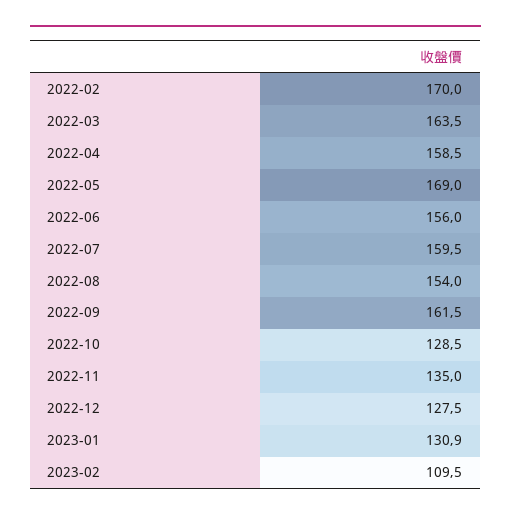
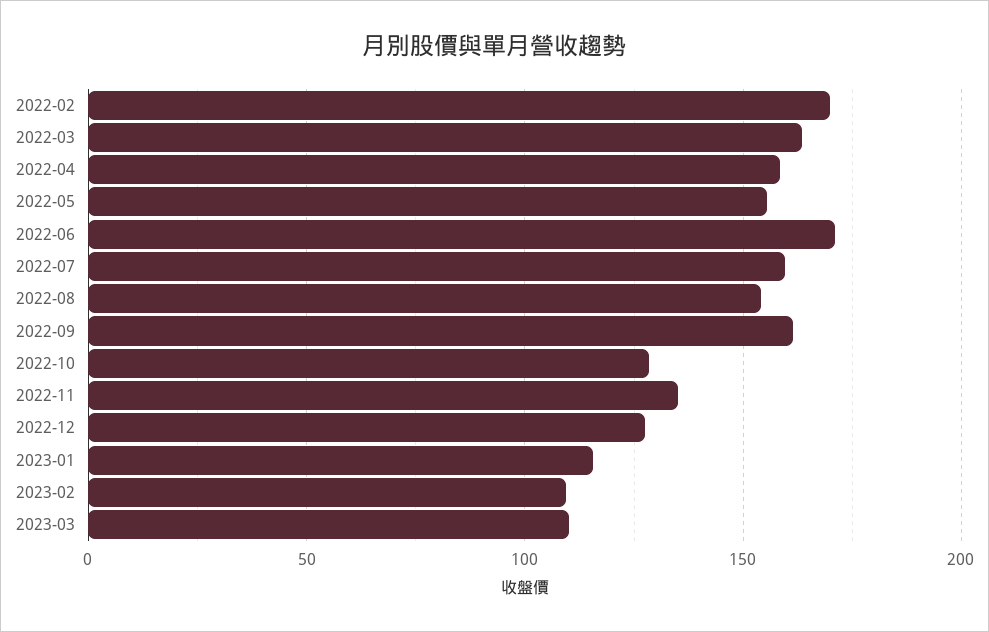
2022-05: 169 -> 155
2022-06: 156 -> 170
2023-01: 130.9 -> 115
2023-03: none -> 110

